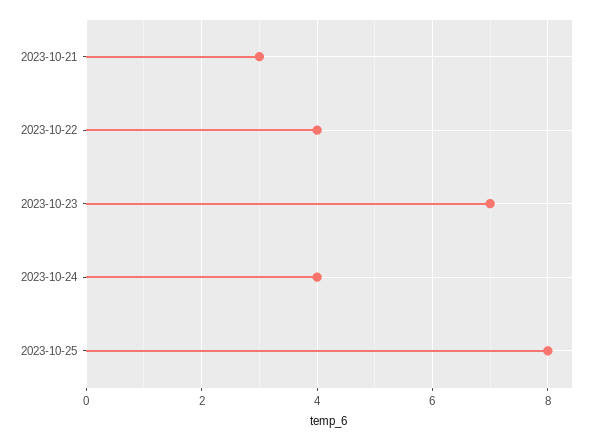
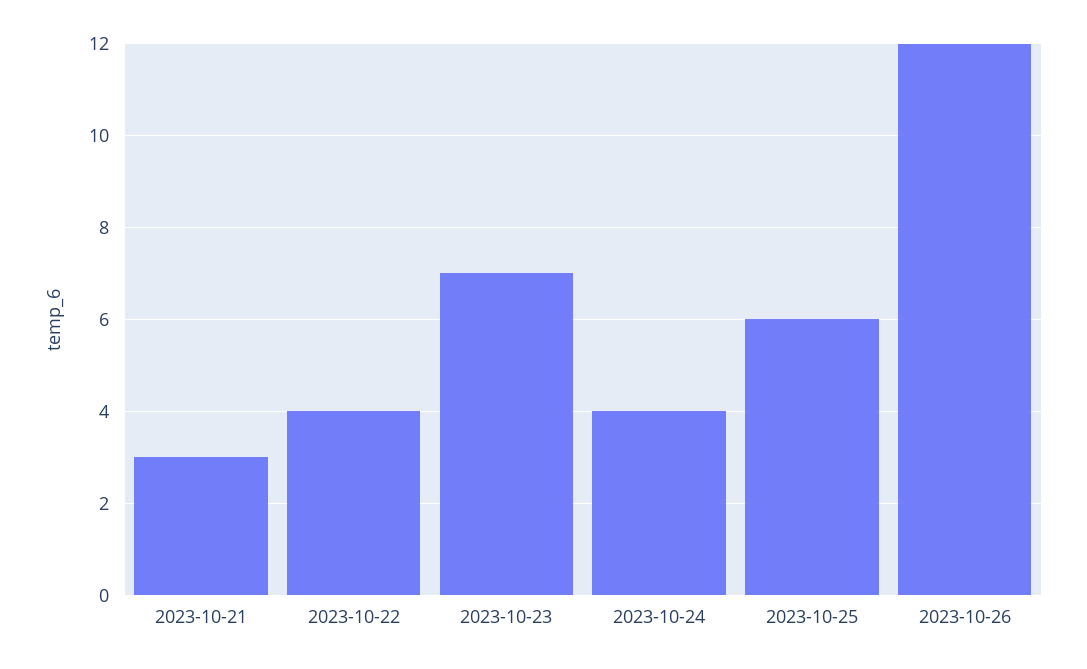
2023-10-25: 8 -> 6
2023-10-26: none -> 12

